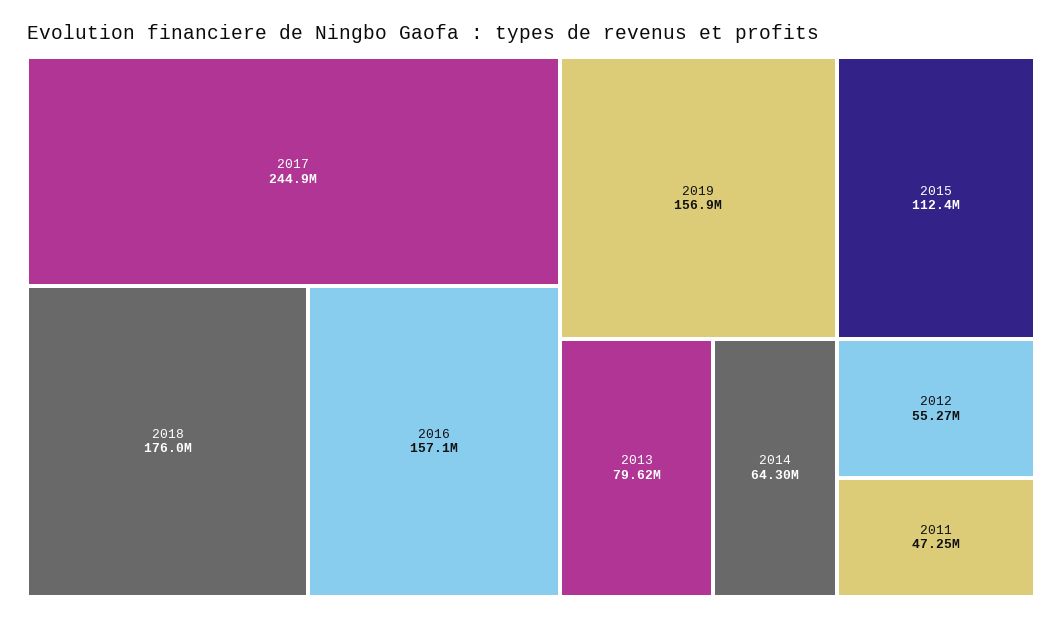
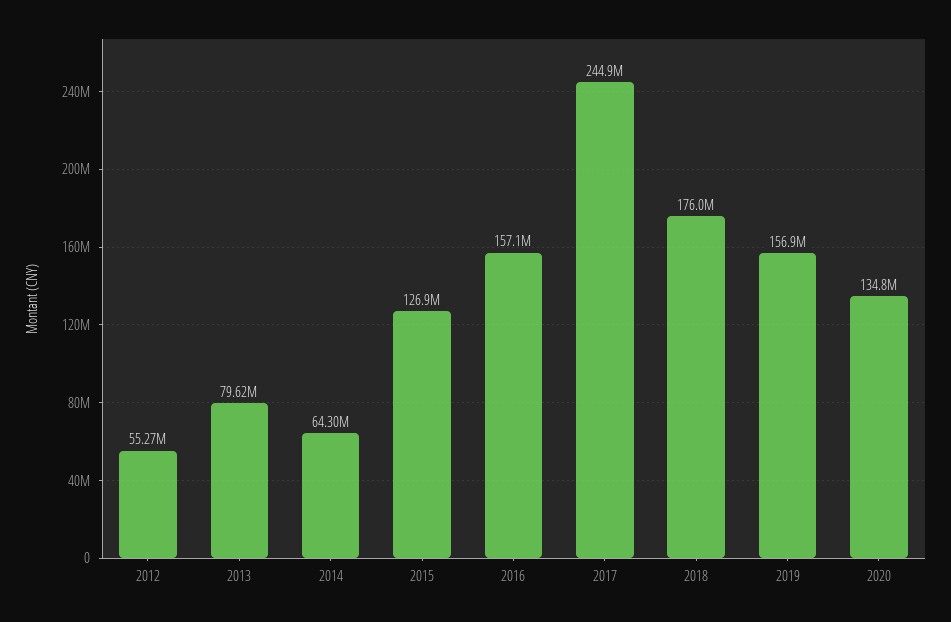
2015: 112400000 -> 126900000
2011: 47250000 -> none
2020: none -> 134800000

